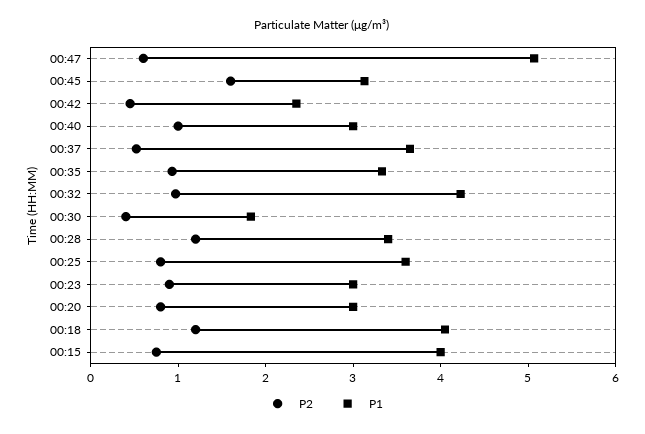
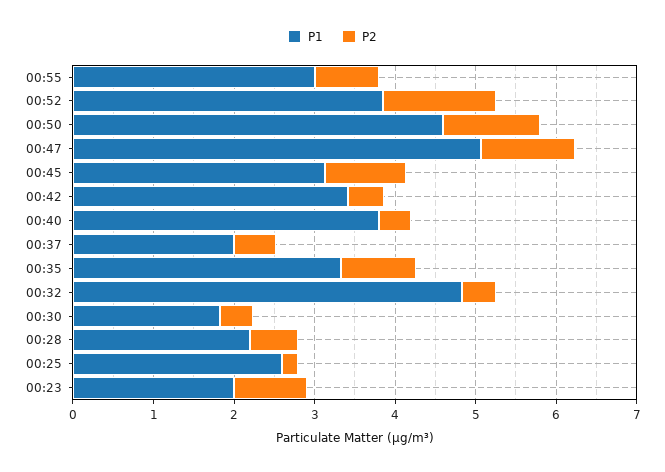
P2, 00:47: 0.6 -> 1.2
P2, 00:45: 1.6 -> 1
P1, 00:42: 2.4 -> 3.4
P2, 00:40: 1 -> 0.4
P1, 00:40: 3 -> 3.8
P1, 00:37: 3.6 -> 2
P2, 00:32: 1 -> 0.4
P1, 00:32: 4.2 -> 4.8
P2, 00:28: 1.2 -> 0.6
P1, 00:28: 3.4 -> 2.2
P2, 00:25: 0.8 -> 0.2
P1, 00:25: 3.6 -> 2.6
P1, 00:23: 3 -> 2
P2, 00:20: 0.8 -> none
P1, 00:20: 3 -> none
P2, 00:18: 1.2 -> none
P1, 00:18: 4 -> none
P2, 00:15: 0.8 -> none
P1, 00:15: 4 -> none
P1, 00:55: none -> 3
P2, 00:55: none -> 0.8
P1, 00:52: none -> 3.8
P2, 00:52: none -> 1.4
P1, 00:50: none -> 4.6
P2, 00:50: none -> 1.2

